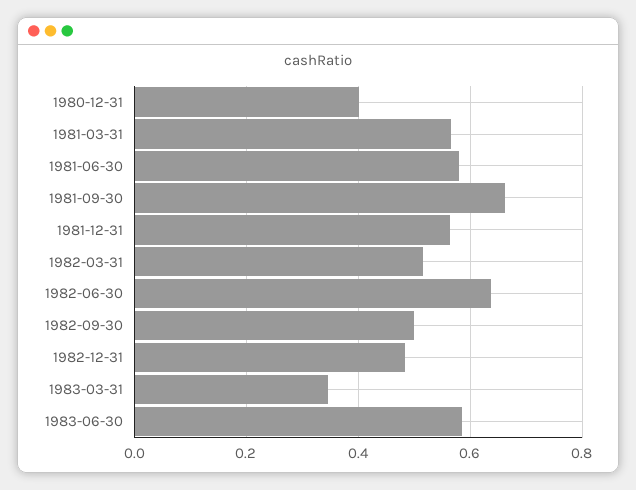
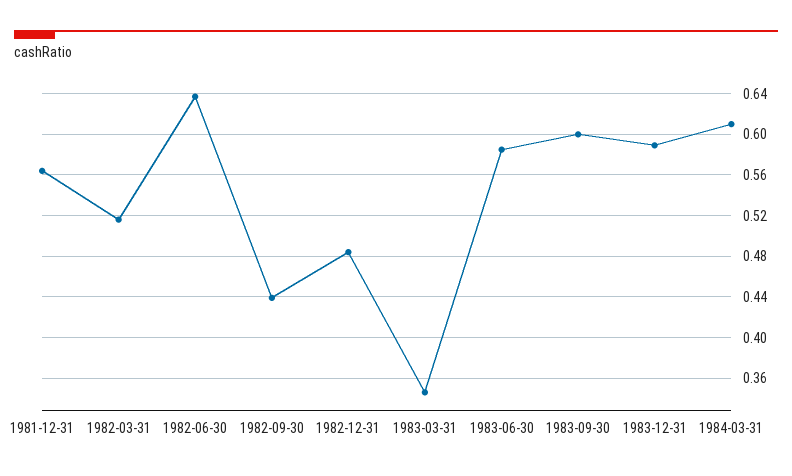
1980-12-31: 0.4 -> none
1981-03-31: 0.56 -> none
1981-06-30: 0.58 -> none
1981-09-30: 0.66 -> none
1982-09-30: 0.5 -> 0.44
1983-09-30: none -> 0.6
1983-12-31: none -> 0.59
1984-03-31: none -> 0.61

